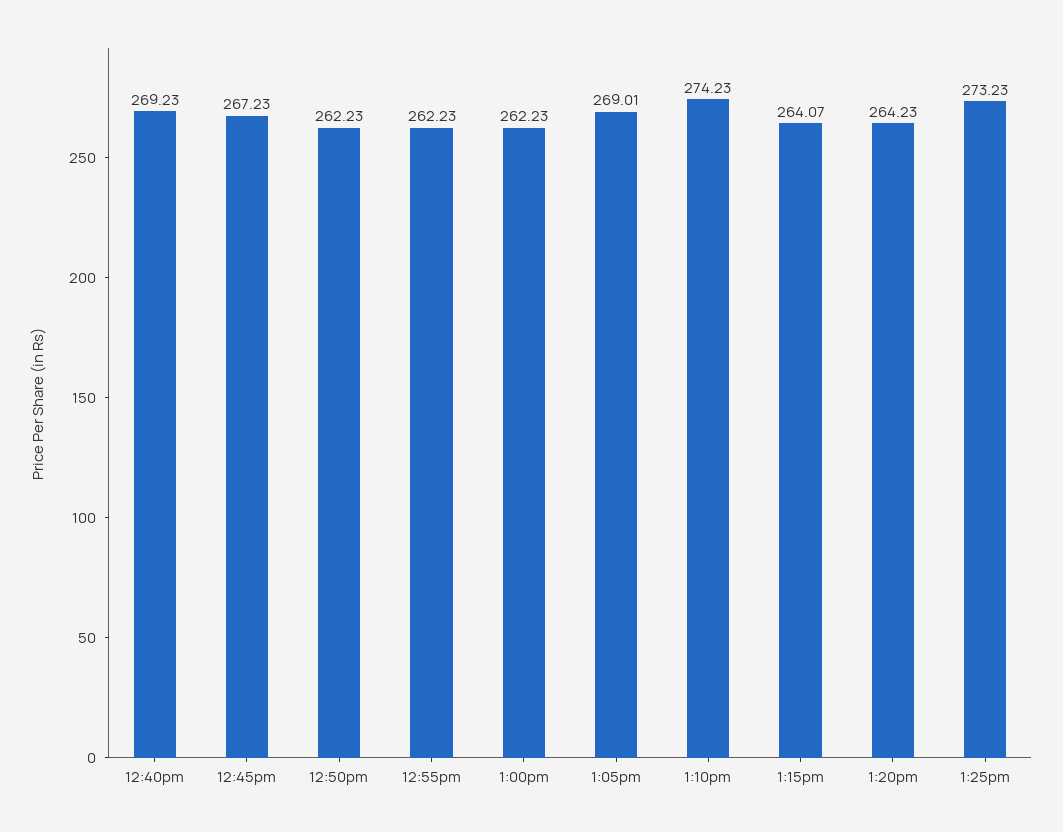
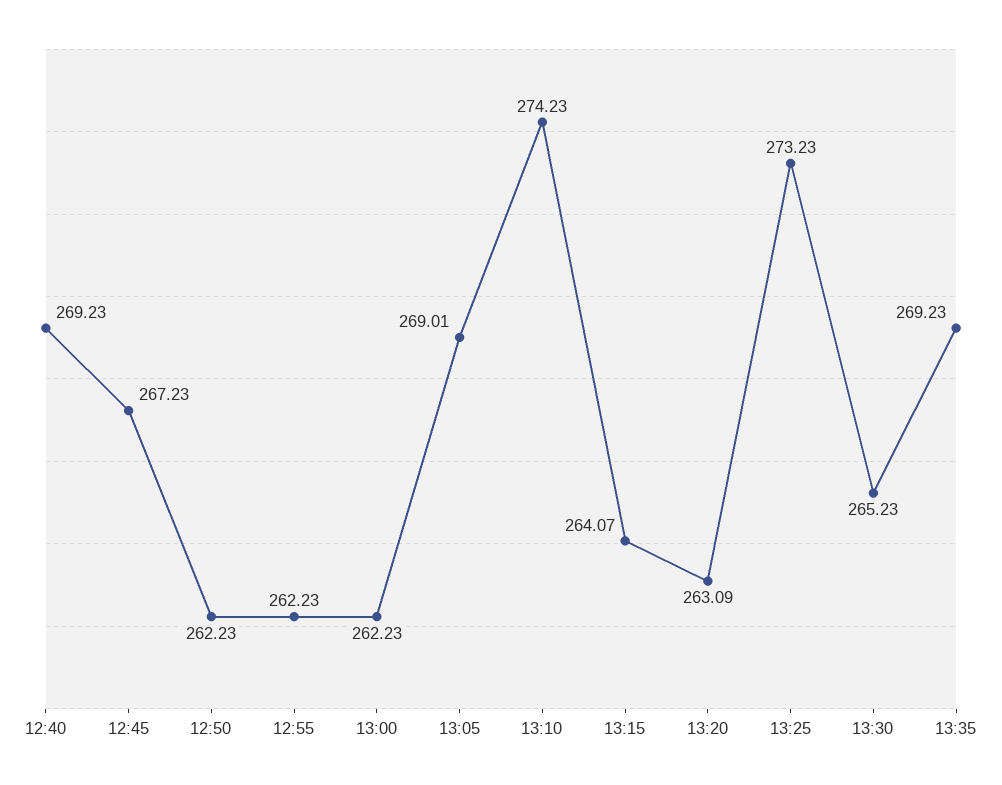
1:20pm: 264.23 -> 263.09
13:30: none -> 265.23
13:35: none -> 269.23

